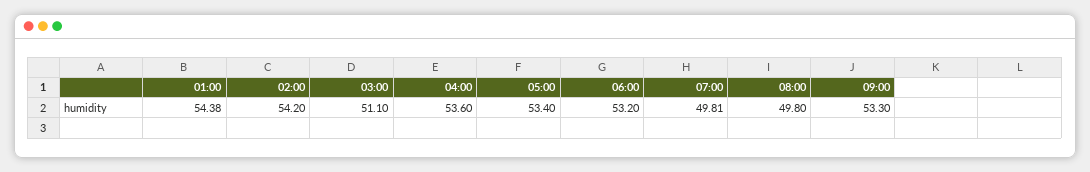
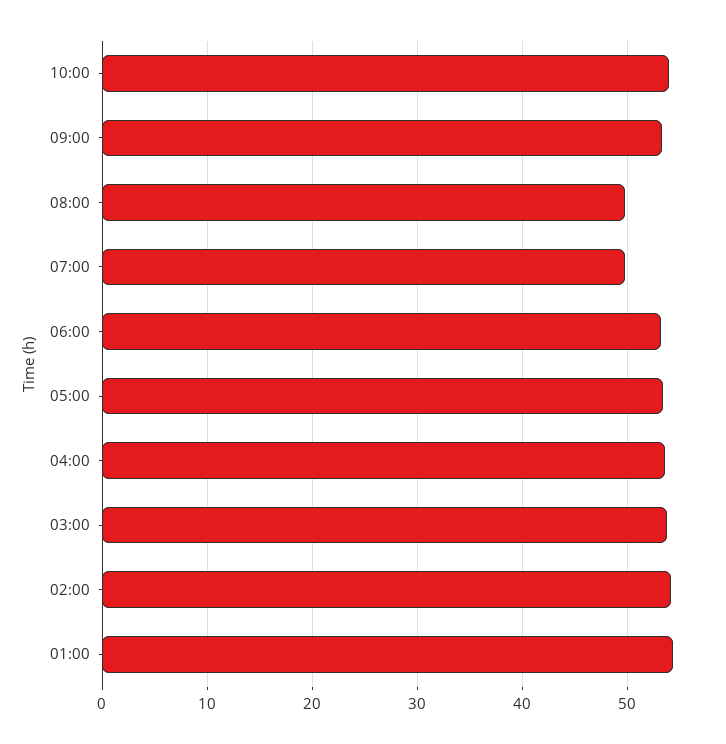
03:00: 51.1 -> 54
10:00: none -> 54

